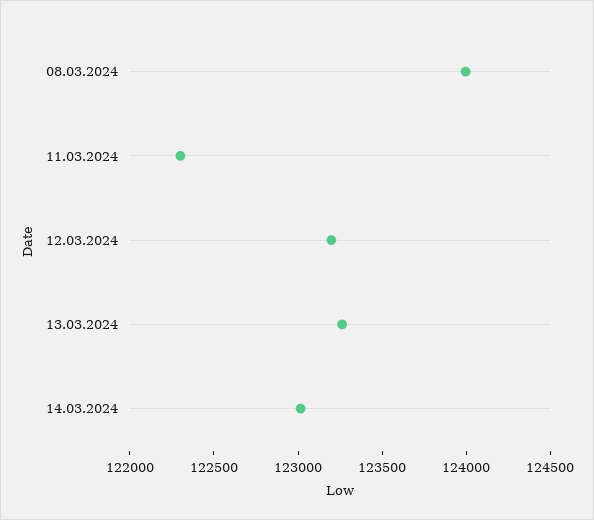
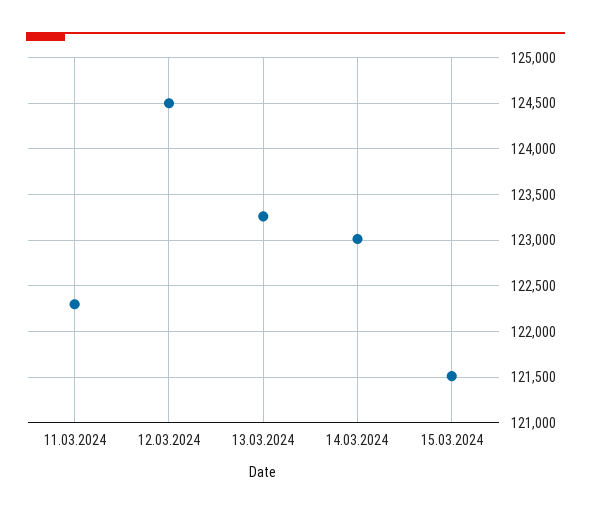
08.03.2024: 124000 -> none
12.03.2024: 123200 -> 124500
15.03.2024: none -> 121500

